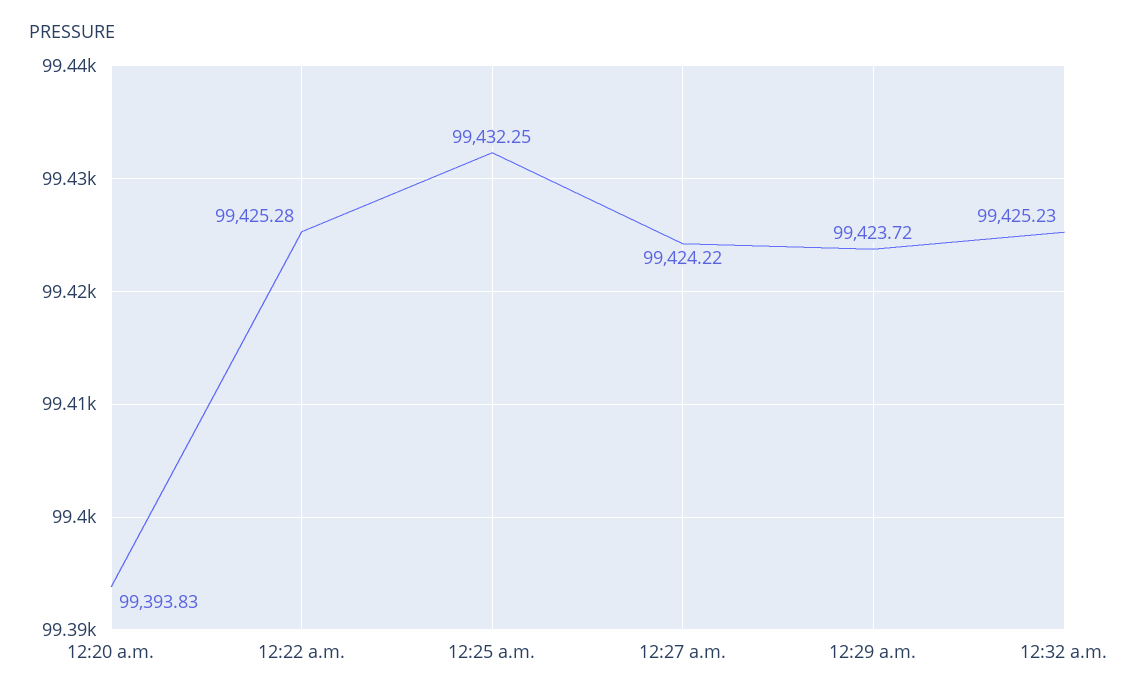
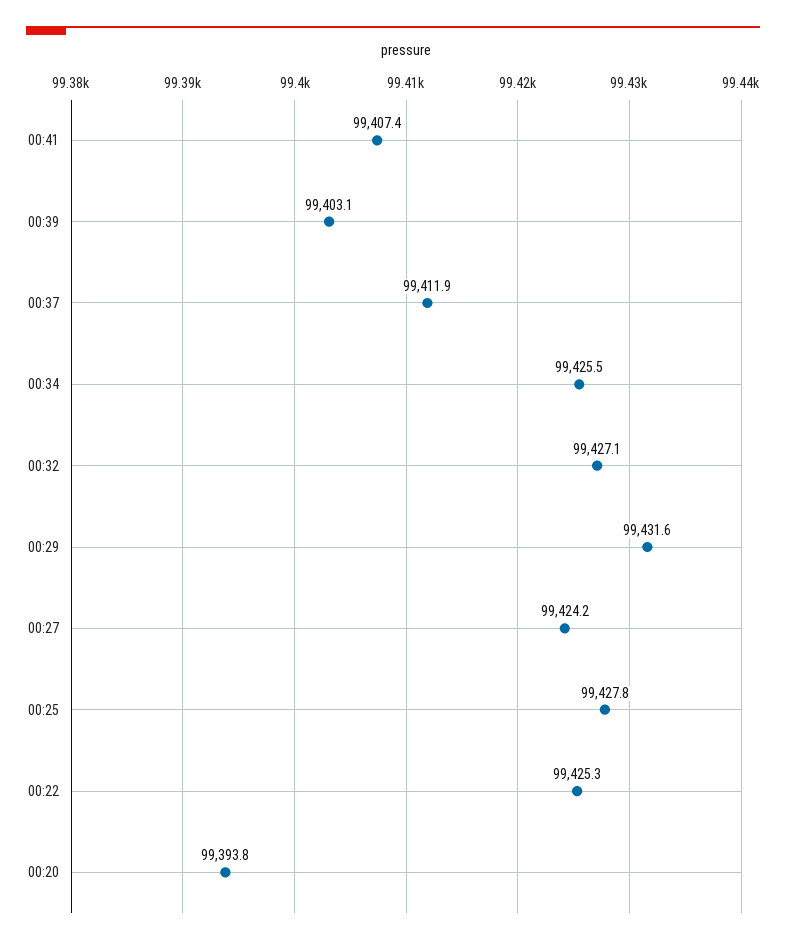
12:25 a.m.: 99432.25 -> 99427.8
12:29 a.m.: 99423.72 -> 99431.6
12:32 a.m.: 99425.23 -> 99427.1
00:41: none -> 99407.4
00:39: none -> 99403.1
00:37: none -> 99411.9
00:34: none -> 99425.5

